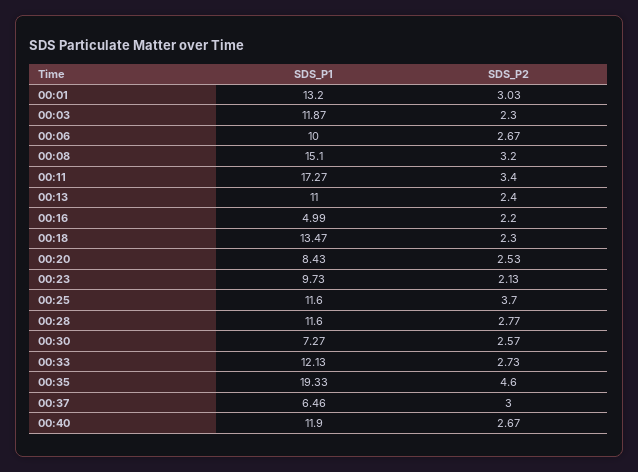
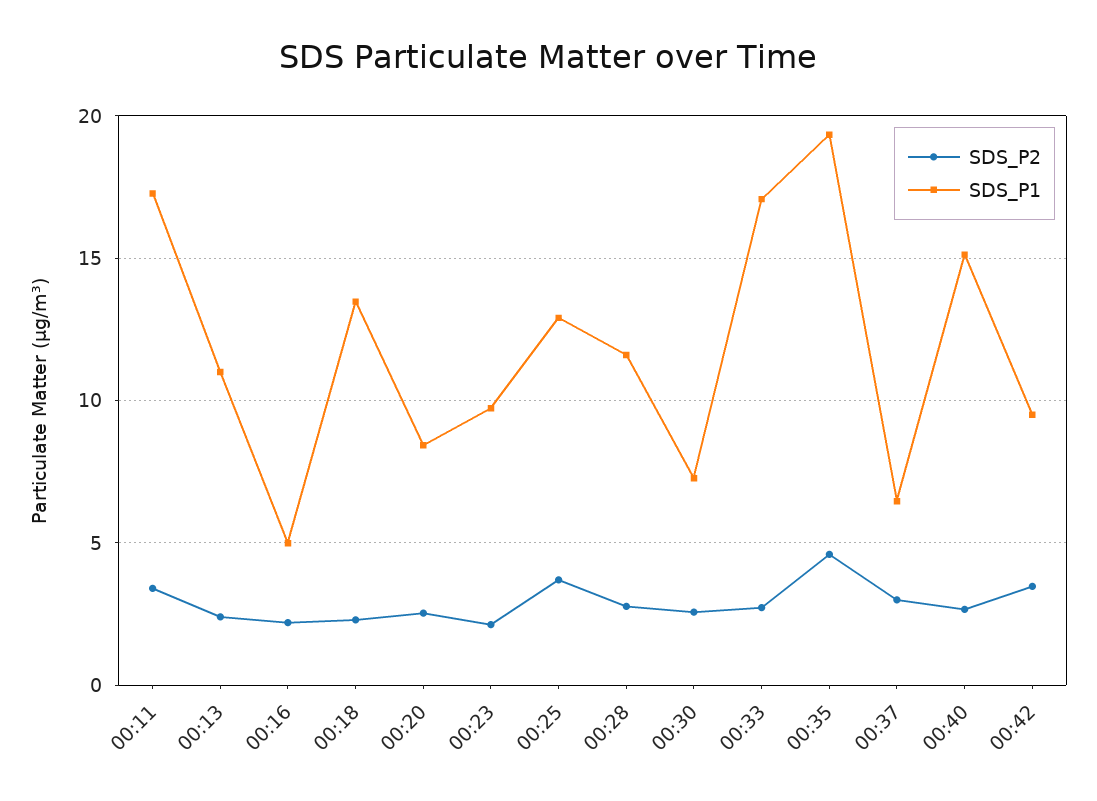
SDS_P1, 00:01: 13.2 -> none
SDS_P2, 00:01: 3.03 -> none
SDS_P1, 00:03: 11.87 -> none
SDS_P2, 00:03: 2.3 -> none
SDS_P1, 00:06: 10 -> none
SDS_P2, 00:06: 2.67 -> none
SDS_P1, 00:08: 15.1 -> none
SDS_P2, 00:08: 3.2 -> none
SDS_P1, 00:25: 11.6 -> 13
SDS_P1, 00:33: 12.13 -> 17
SDS_P1, 00:40: 11.9 -> 15
SDS_P2, 00:42: none -> 3.5
SDS_P1, 00:42: none -> 9.5

